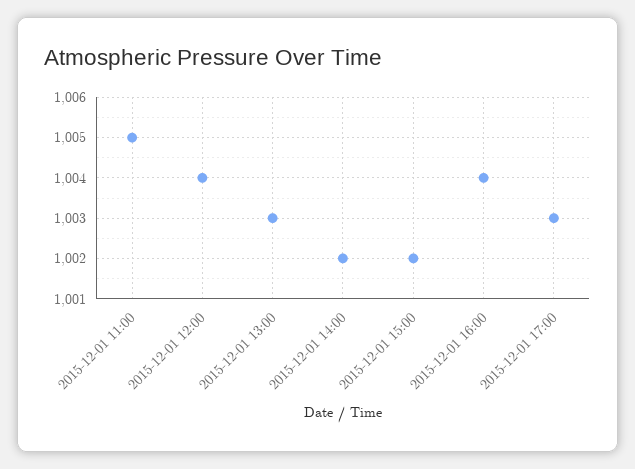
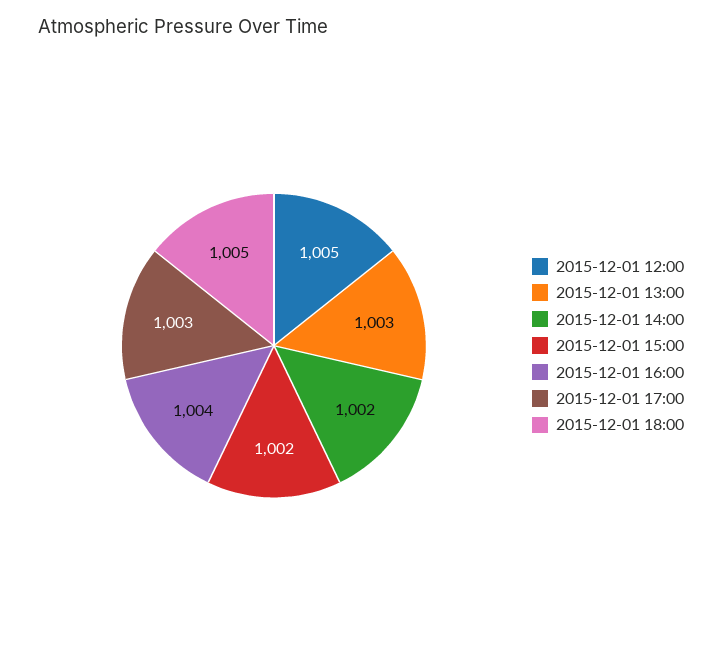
2015-12-01 11:00: 1005 -> none
2015-12-01 12:00: 1004 -> 1005
2015-12-01 18:00: none -> 1005

